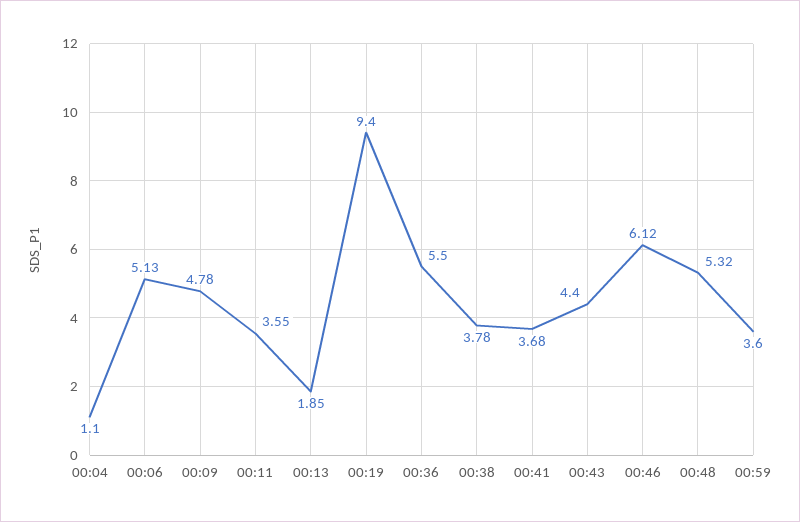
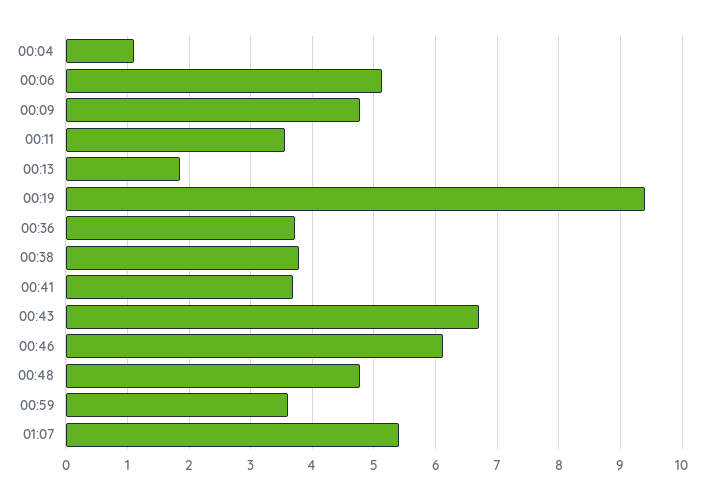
00:36: 5.5 -> 3.7
00:43: 4.4 -> 6.7
00:48: 5.32 -> 4.8
01:07: none -> 5.4

